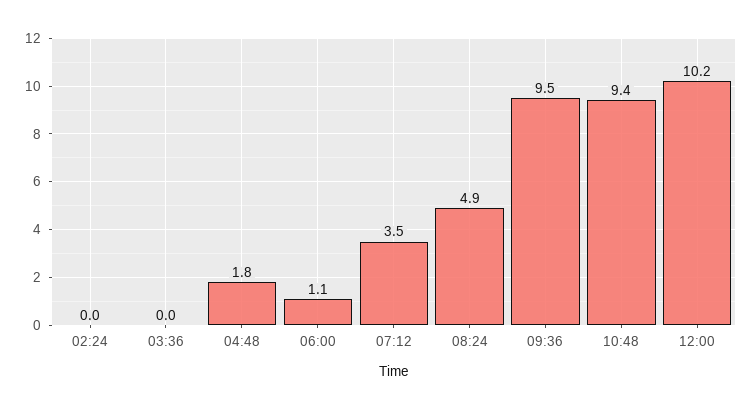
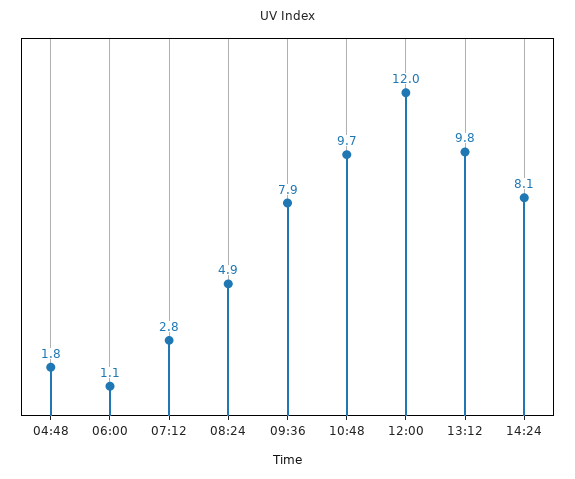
02:24: 0 -> none
03:36: 0 -> none
07:12: 3.5 -> 2.8
09:36: 9.5 -> 7.9
10:48: 9.4 -> 9.7
12:00: 10.2 -> 12
13:12: none -> 9.8
14:24: none -> 8.1

